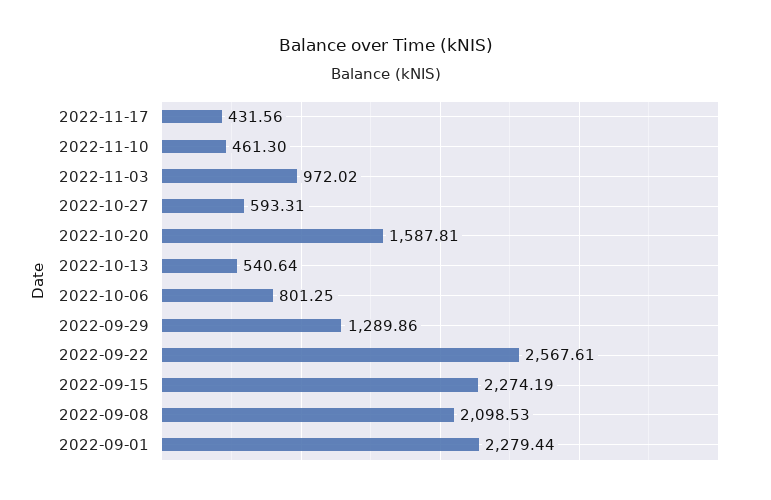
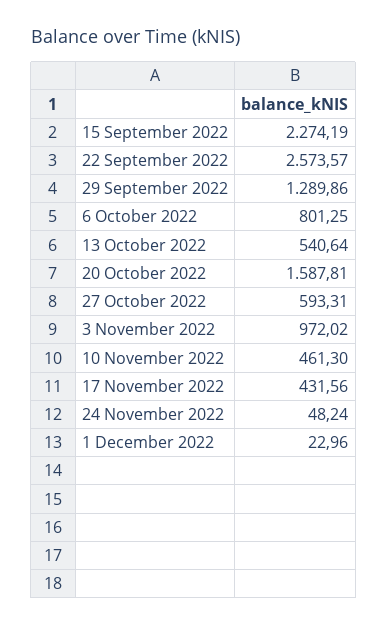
2022-09-22: 2567.61 -> 2573.57
2022-09-08: 2098.53 -> none
2022-09-01: 2279.44 -> none
24 November 2022: none -> 48.24
1 December 2022: none -> 22.96

